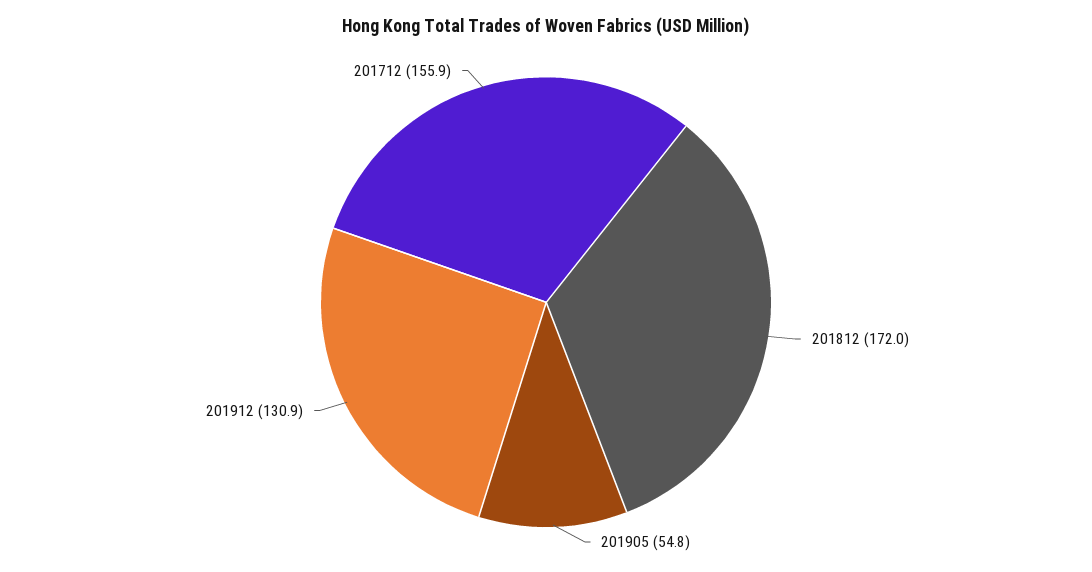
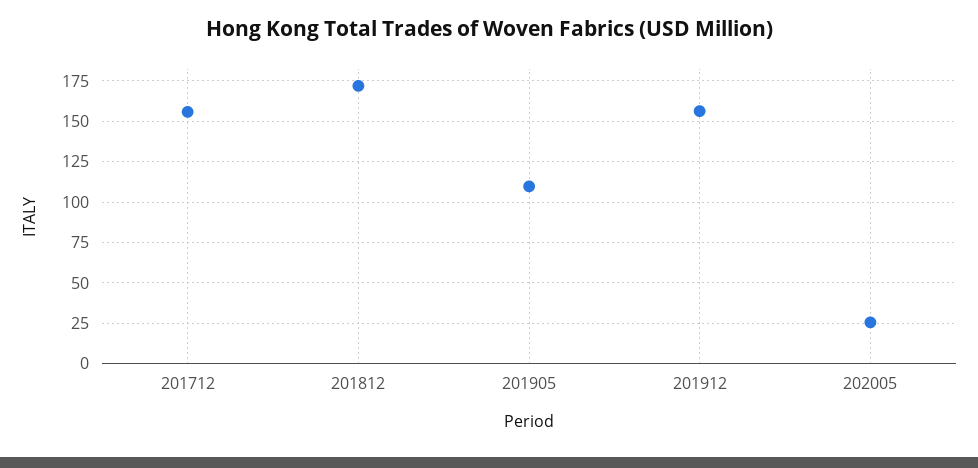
201905: 54.8 -> 110
201912: 130.9 -> 155
202005: none -> 25

